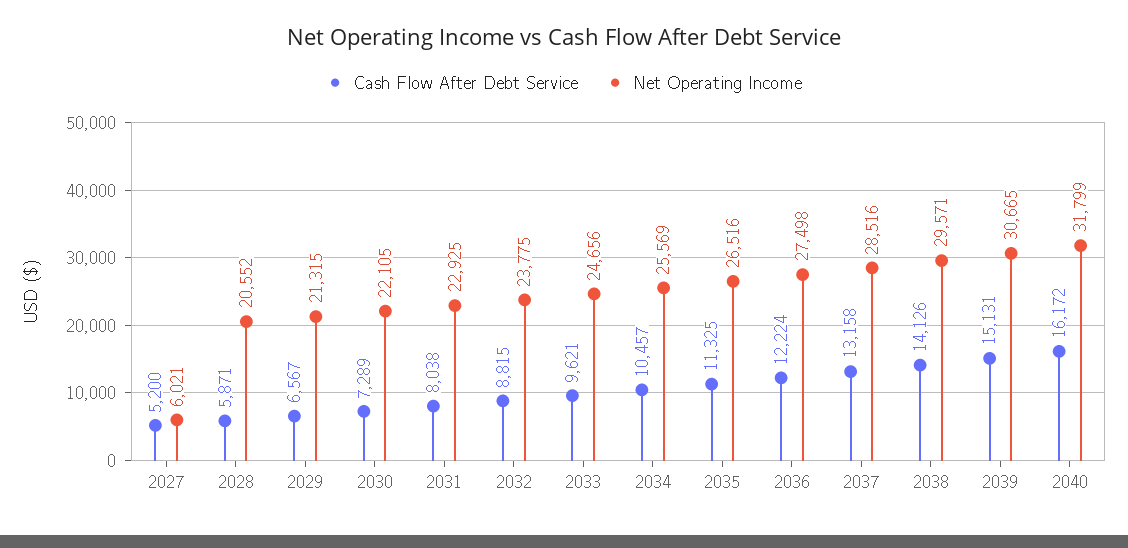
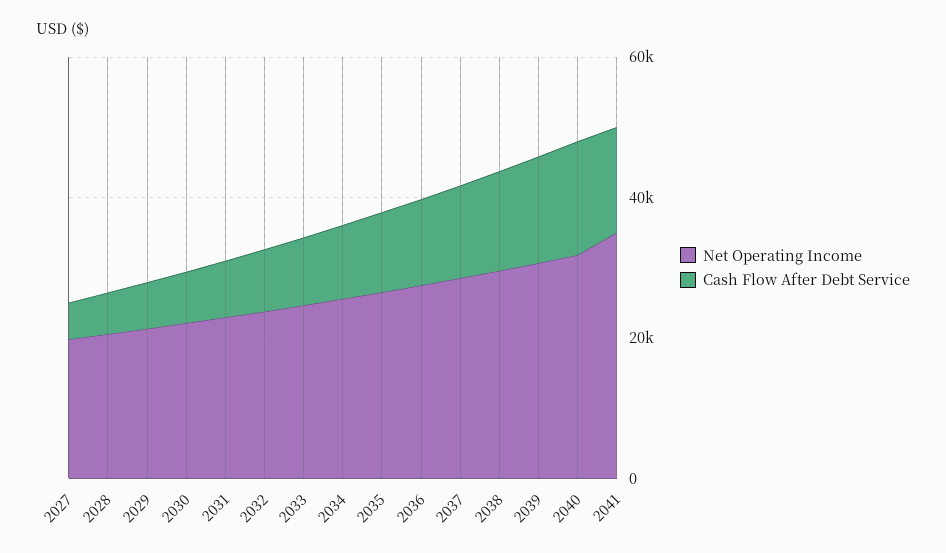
Net Operating Income, 2027: 6021 -> 20000
Net Operating Income, 2041: none -> 35000
Cash Flow After Debt Service, 2041: none -> 15000

